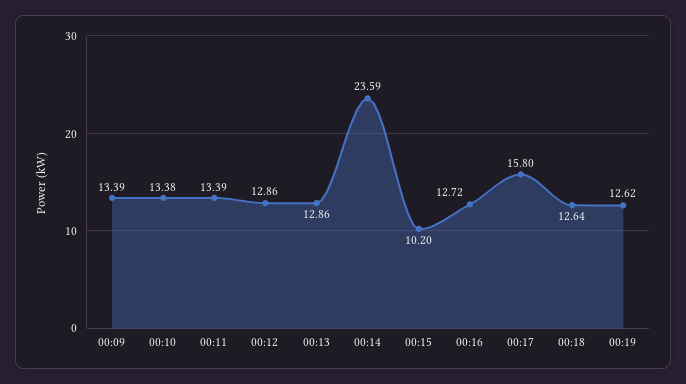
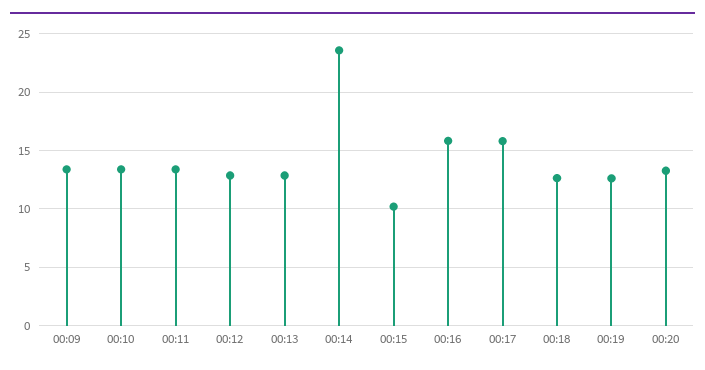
00:16: 12.72 -> 16
00:20: none -> 13

